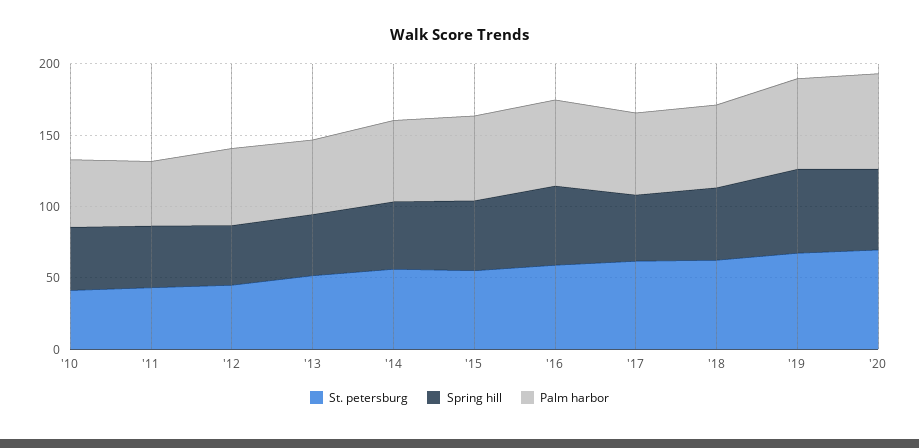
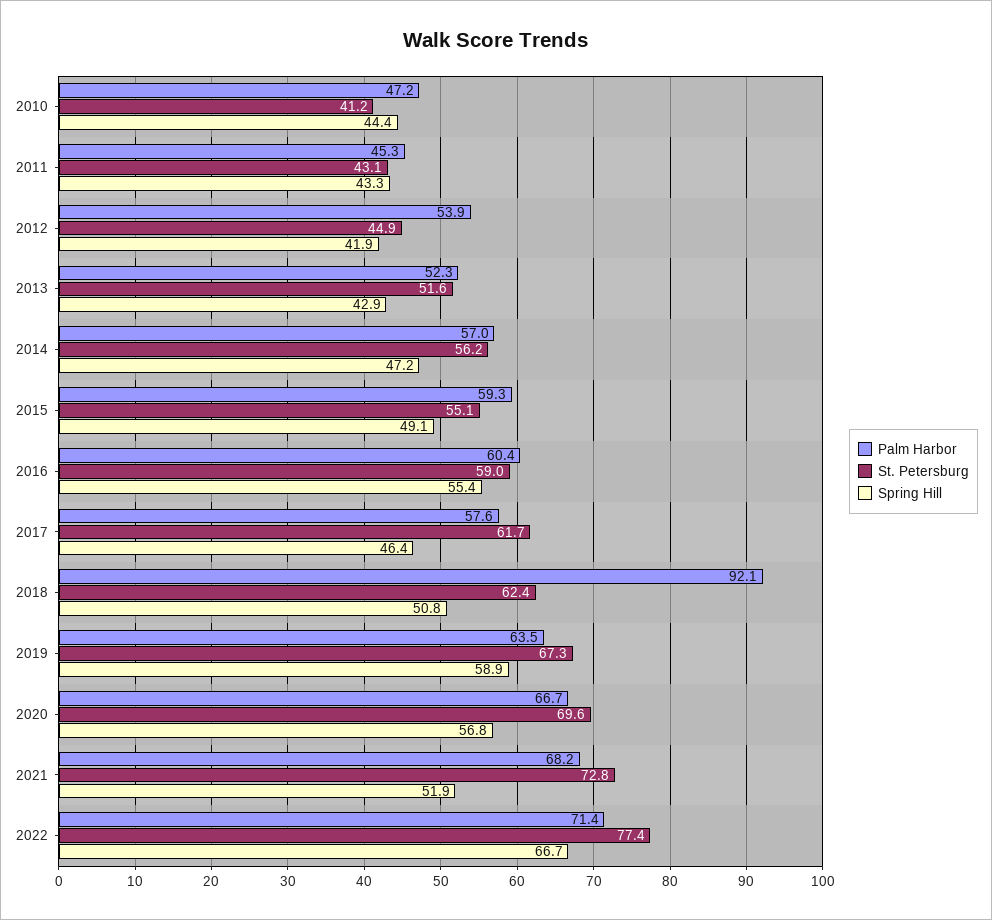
Palm harbor, '18: 60 -> 92.1
Palm harbor, 2021: none -> 68.2
St. petersburg, 2021: none -> 72.8
Spring hill, 2021: none -> 51.9
Palm harbor, 2022: none -> 71.4
St. petersburg, 2022: none -> 77.4
Spring hill, 2022: none -> 66.7

